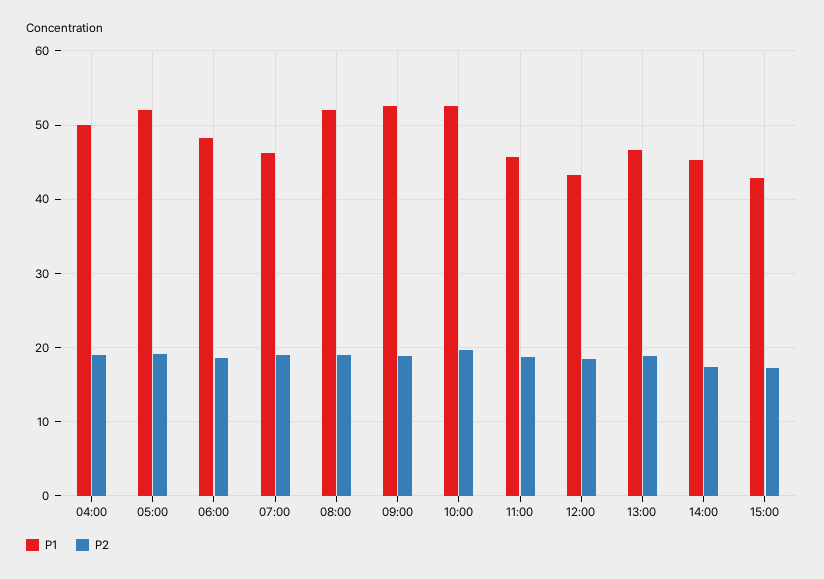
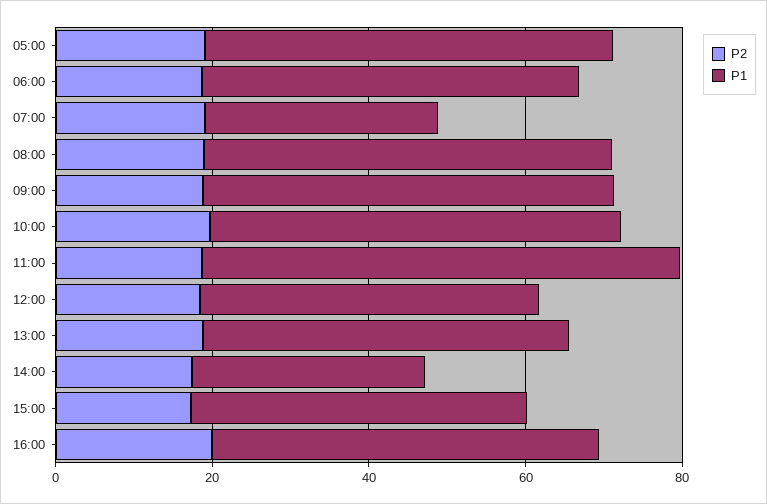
P1, 04:00: 50 -> none
P2, 04:00: 19 -> none
P1, 07:00: 46 -> 30
P1, 11:00: 46 -> 60
P1, 14:00: 45 -> 30
P2, 16:00: none -> 20
P1, 16:00: none -> 50

